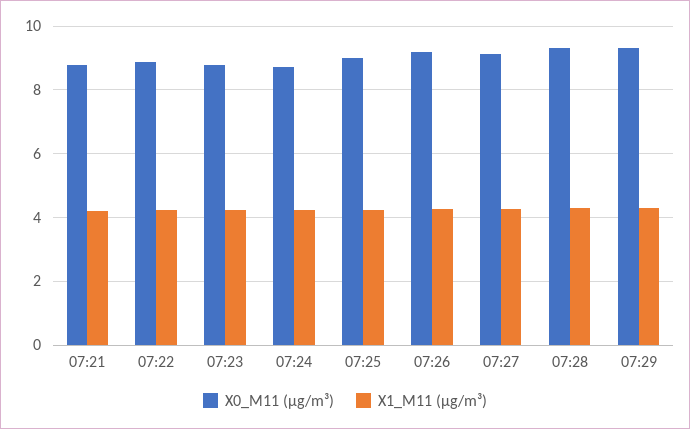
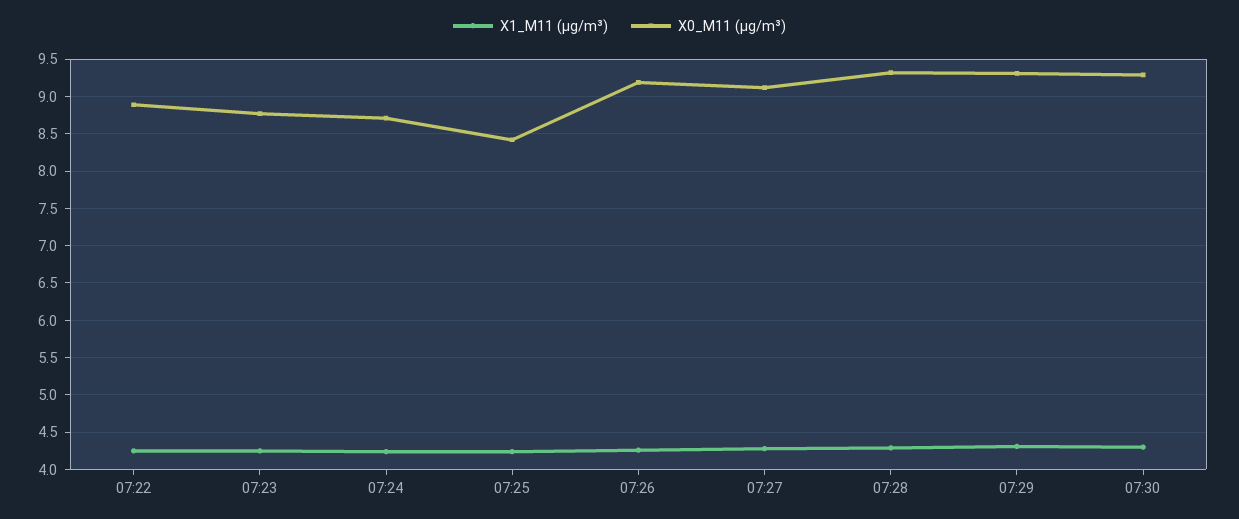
X0_M11 (μg/m³), 07:21: 8.8 -> none
X1_M11 (μg/m³), 07:21: 4.2 -> none
X0_M11 (μg/m³), 07:25: 9 -> 8.4
X1_M11 (μg/m³), 07:30: none -> 4.3
X0_M11 (μg/m³), 07:30: none -> 9.3

